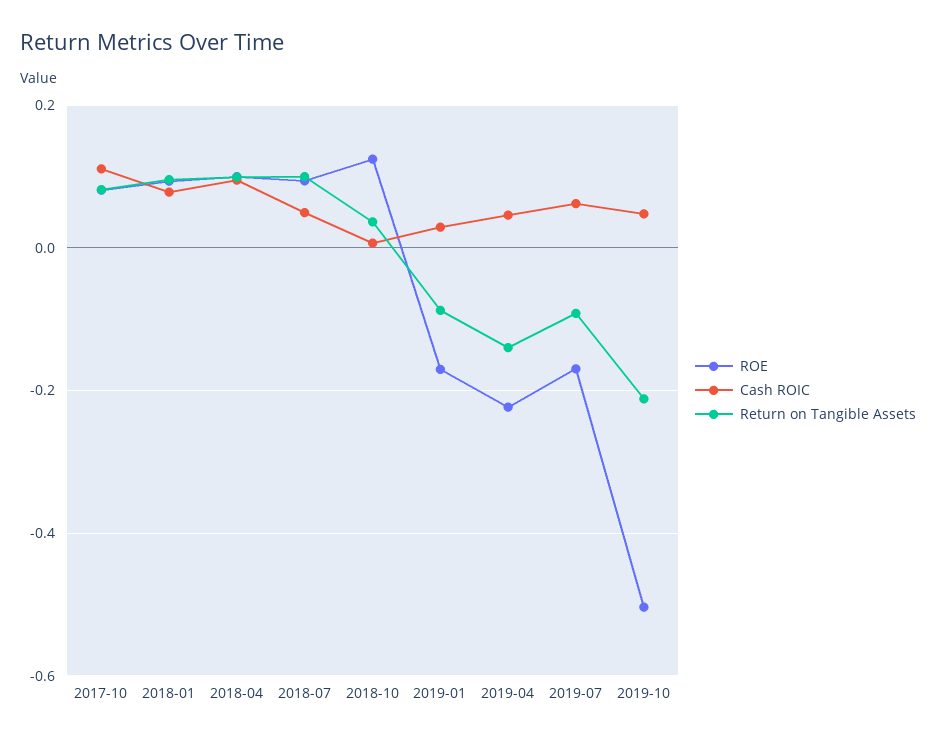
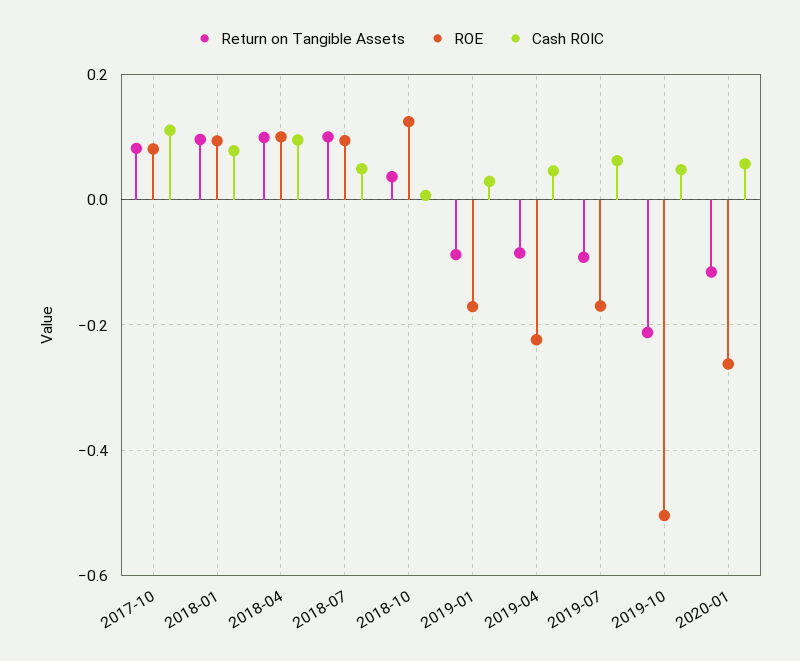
Return on Tangible Assets, 2019-04: -0.14 -> -0.08
Return on Tangible Assets, 2020-01: none -> -0.12
ROE, 2020-01: none -> -0.26
Cash ROIC, 2020-01: none -> 0.06

